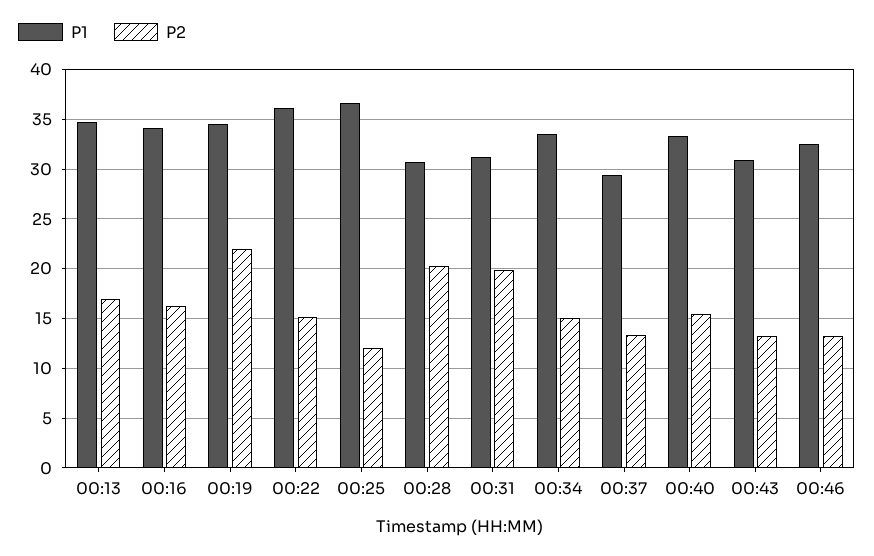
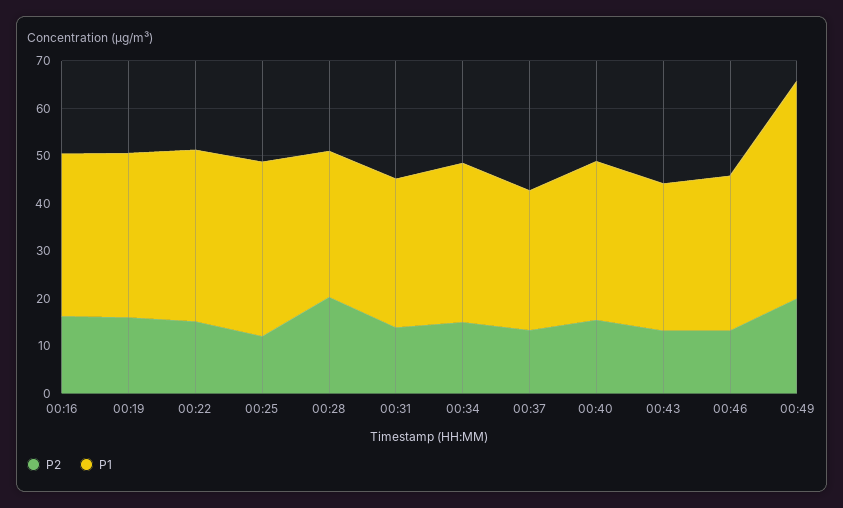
P1, 00:13: 35 -> none
P2, 00:13: 17 -> none
P2, 00:19: 22 -> 16
P2, 00:31: 20 -> 14
P2, 00:49: none -> 20
P1, 00:49: none -> 46

